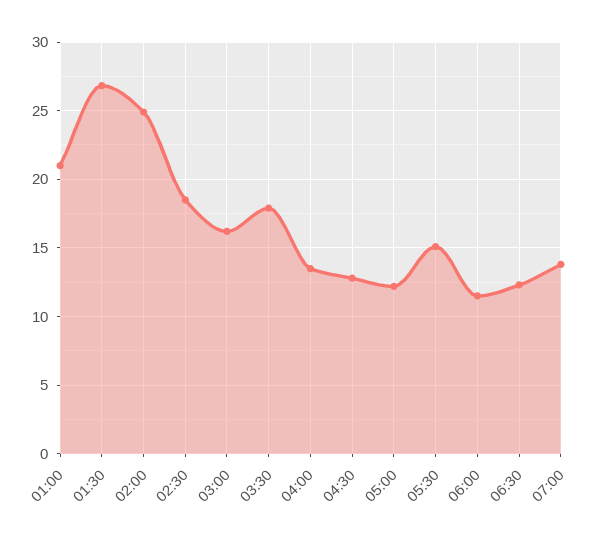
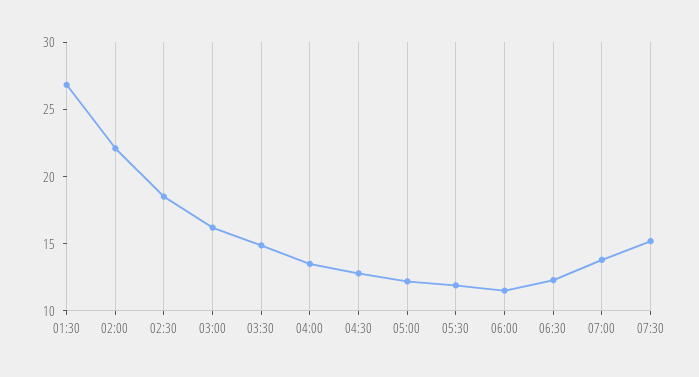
01:00: 21 -> none
02:00: 25 -> 22
03:30: 18 -> 15
05:30: 15 -> 12
07:30: none -> 15

